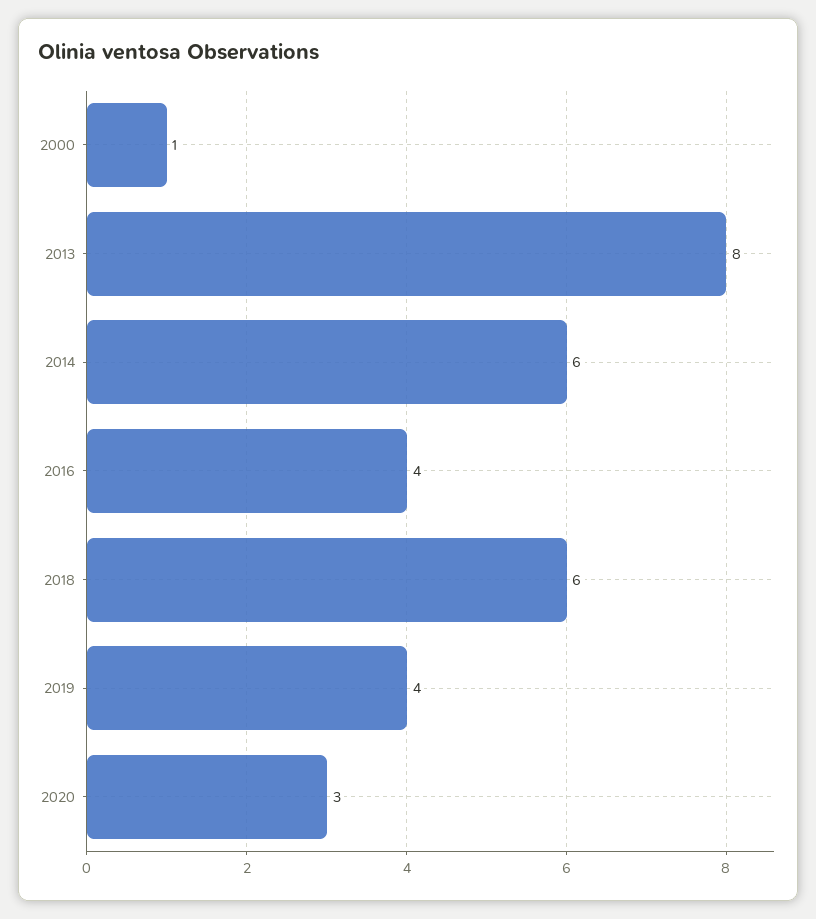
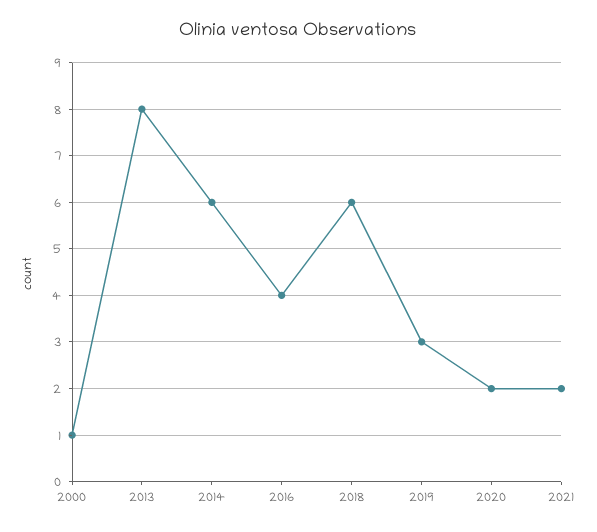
2019: 4 -> 3
2020: 3 -> 2
2021: none -> 2

